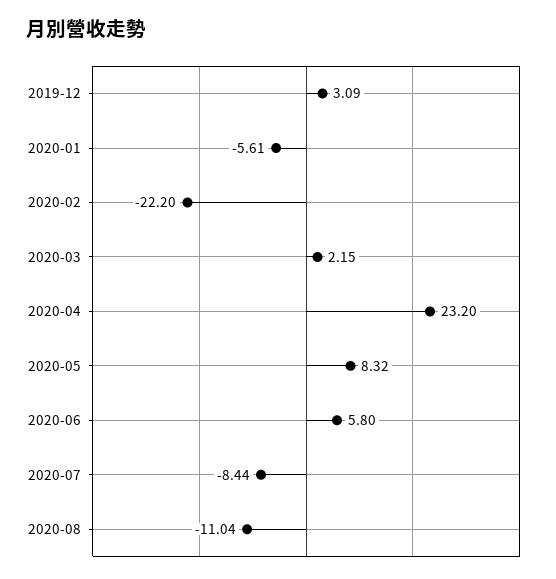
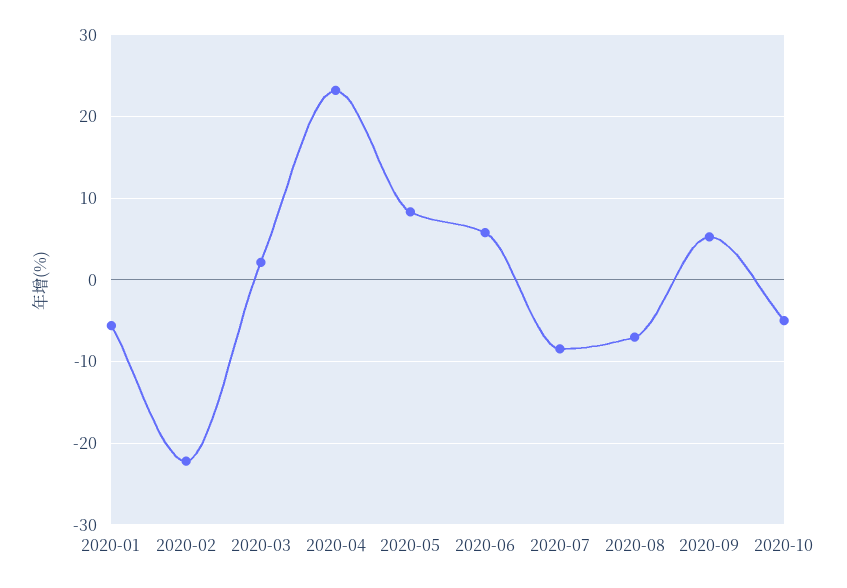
2019-12: 3.09 -> none
2020-08: -11.04 -> -7
2020-09: none -> 5
2020-10: none -> -5

